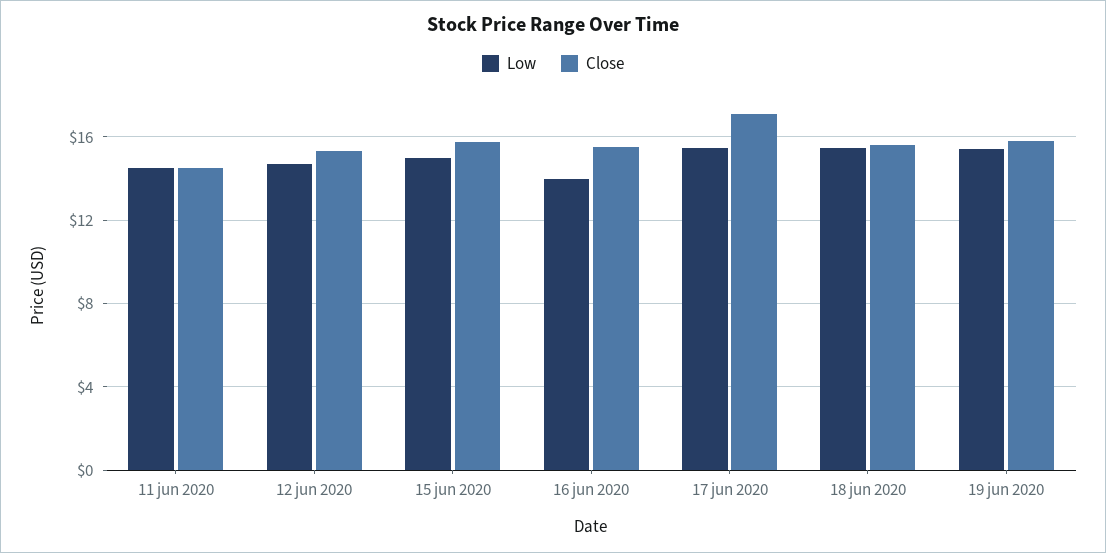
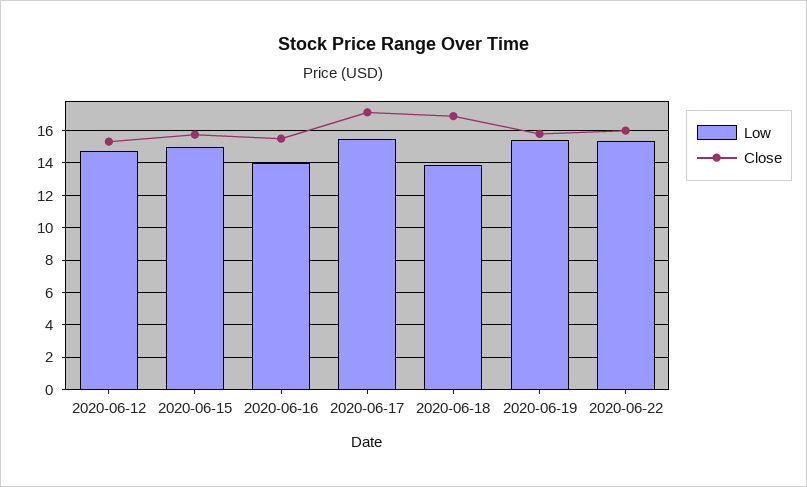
Low, 11 jun 2020: 14.5 -> none
Close, 11 jun 2020: 14.5 -> none
Low, 18 jun 2020: 15.5 -> 14
Close, 18 jun 2020: 15.5 -> 17
Low, 2020-06-22: none -> 15.5
Close, 2020-06-22: none -> 16

